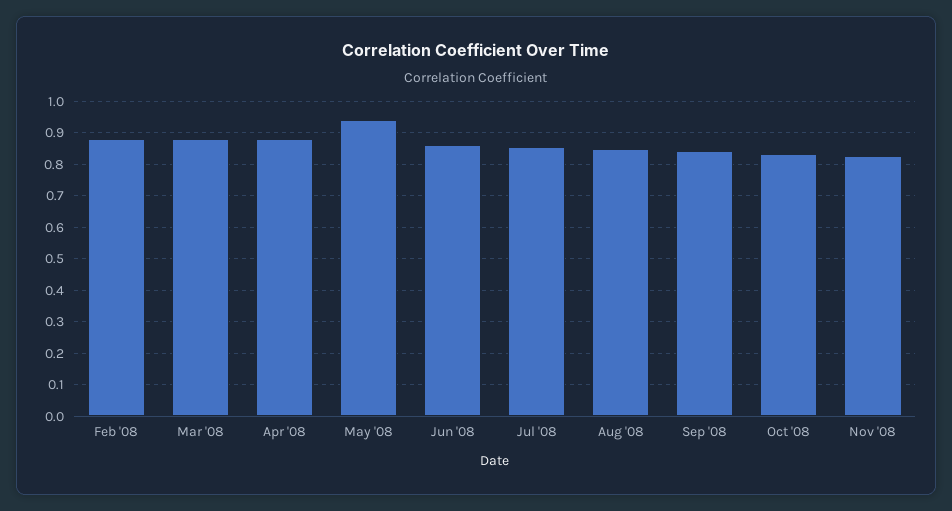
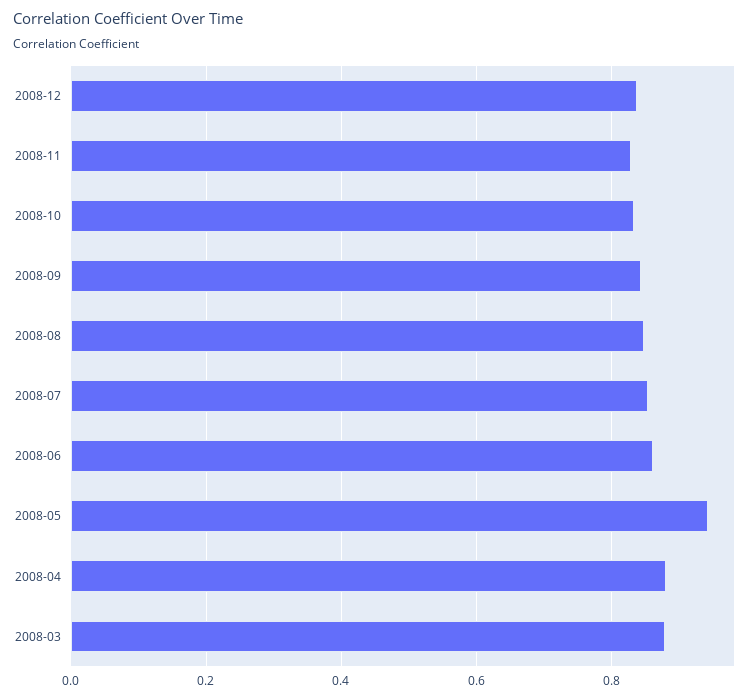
Feb '08: 0.88 -> none
2008-12: none -> 0.84

